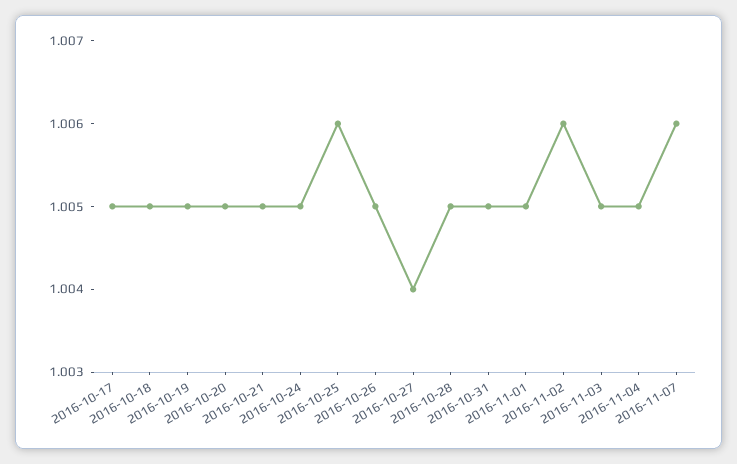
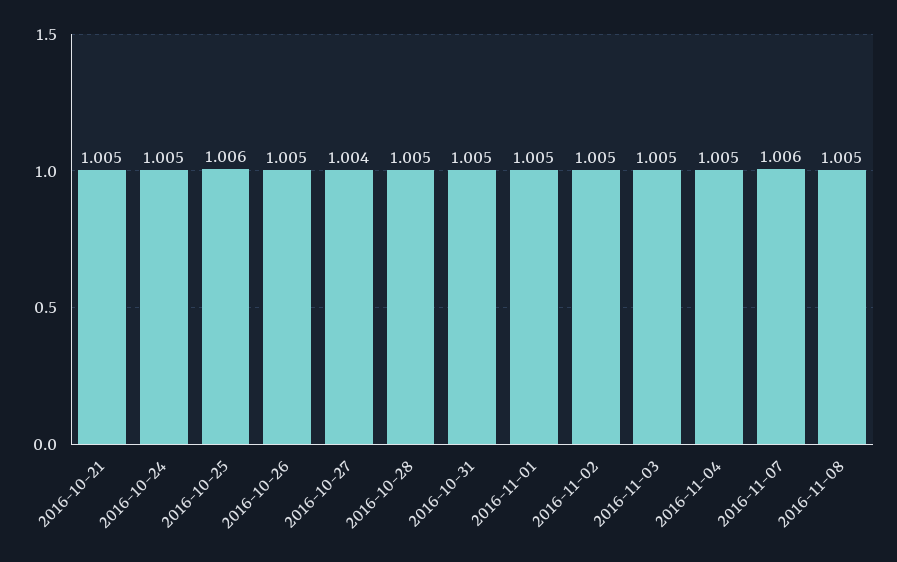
2016-10-17: 1.005 -> none
2016-10-18: 1.005 -> none
2016-10-19: 1.005 -> none
2016-10-20: 1.005 -> none
2016-11-02: 1.006 -> 1.005
2016-11-08: none -> 1.005

